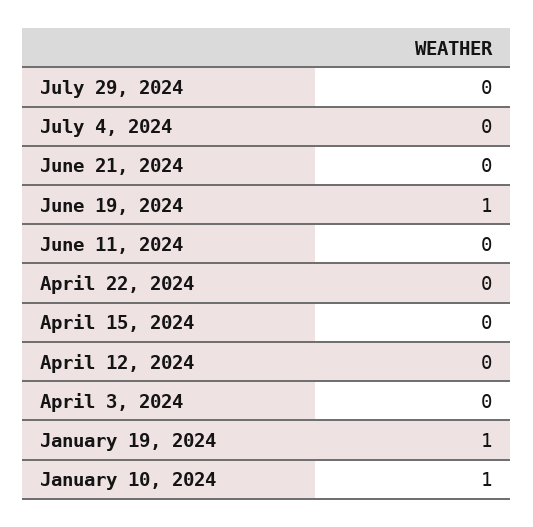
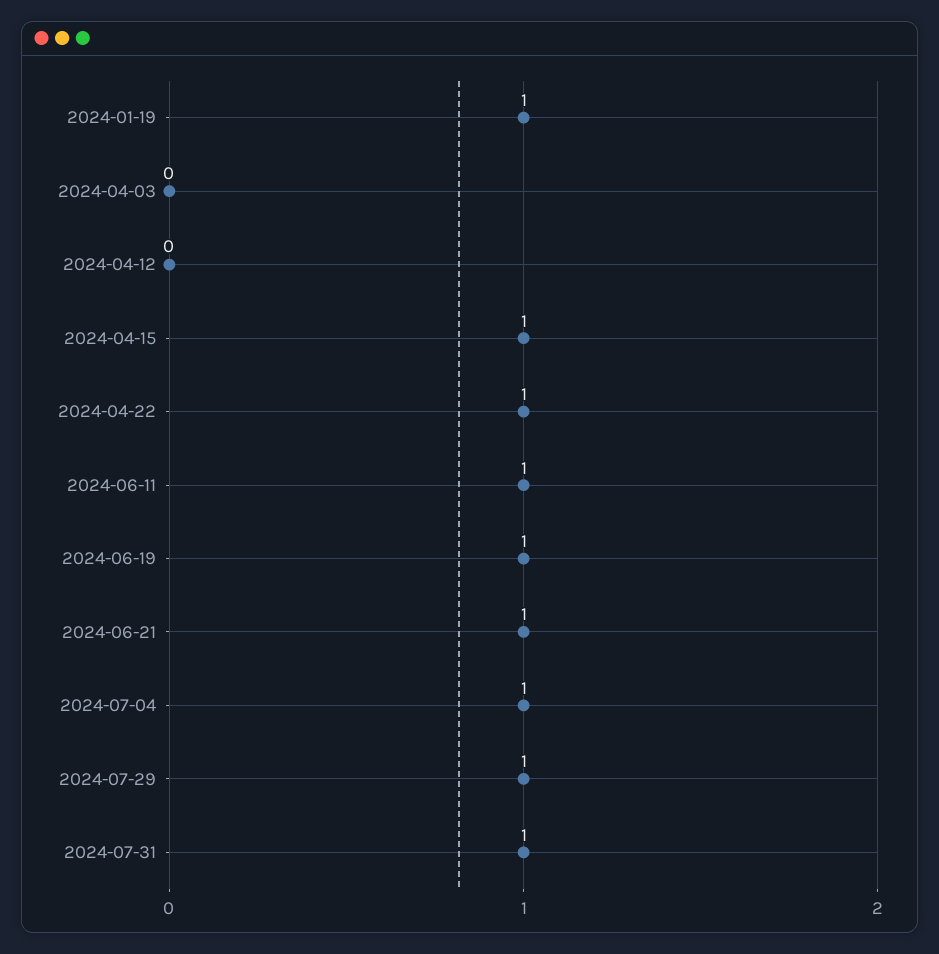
July 29, 2024: 0 -> 1
July 4, 2024: 0 -> 1
June 21, 2024: 0 -> 1
June 11, 2024: 0 -> 1
April 22, 2024: 0 -> 1
April 15, 2024: 0 -> 1
January 10, 2024: 1 -> none
2024-07-31: none -> 1

